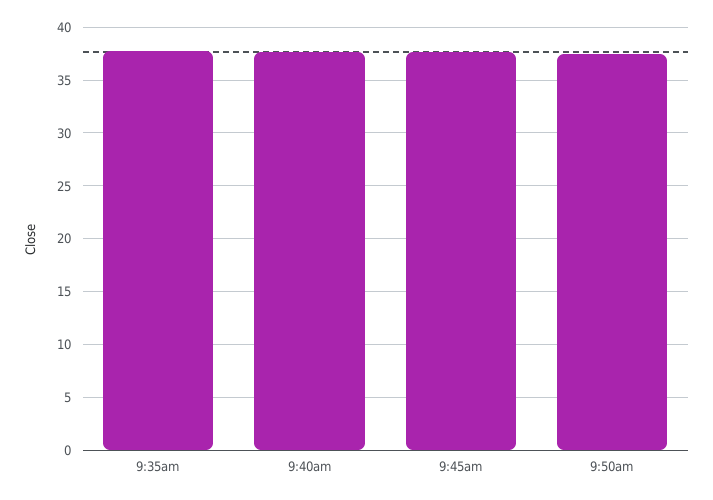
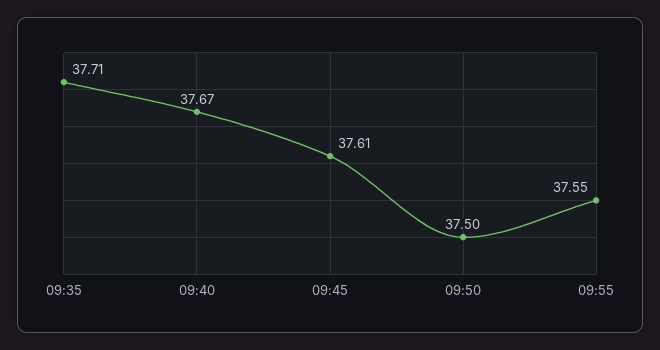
09:55: none -> 37.55

